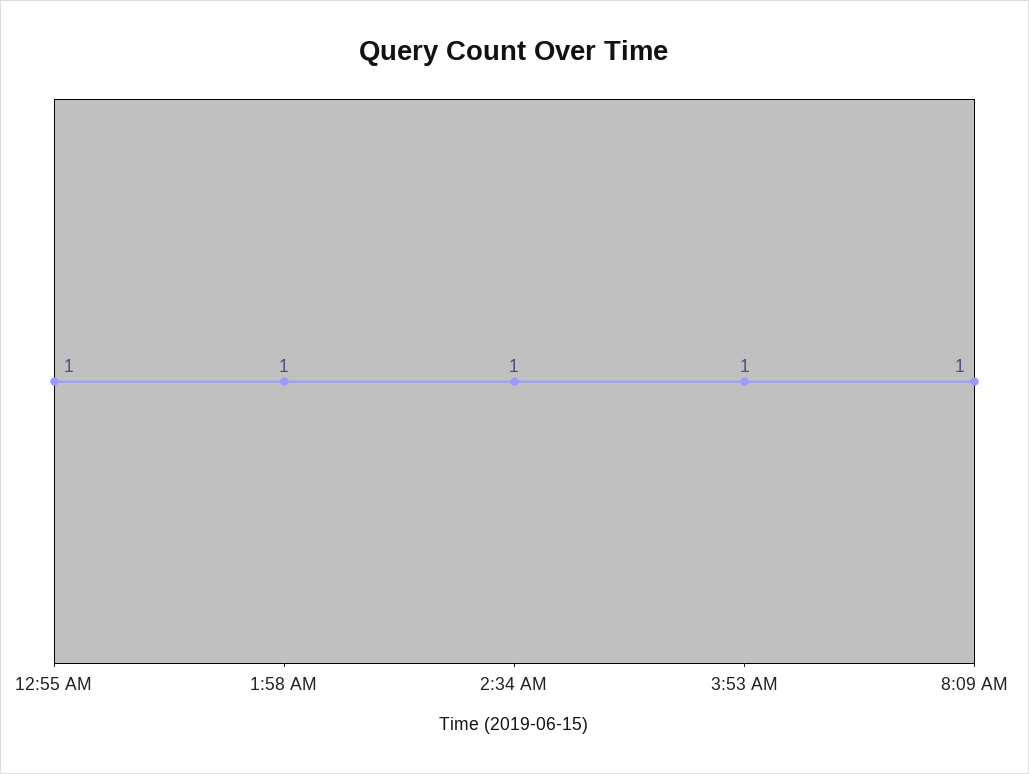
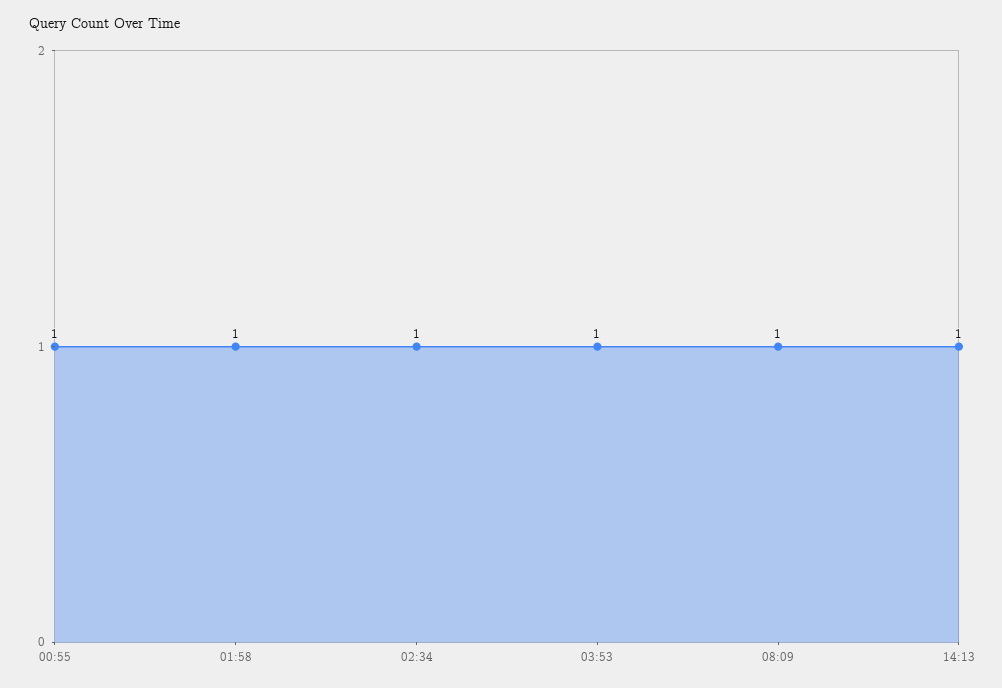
14:13: none -> 1

